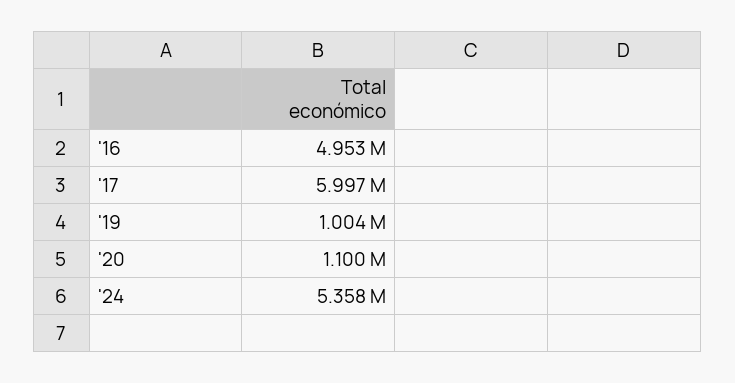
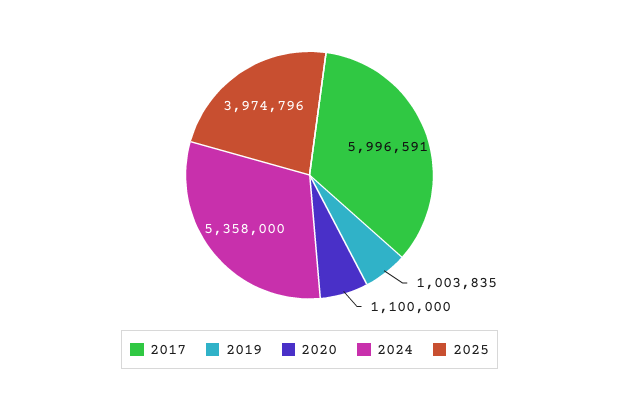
'16: 4953000 -> none
2025: none -> 3974796

